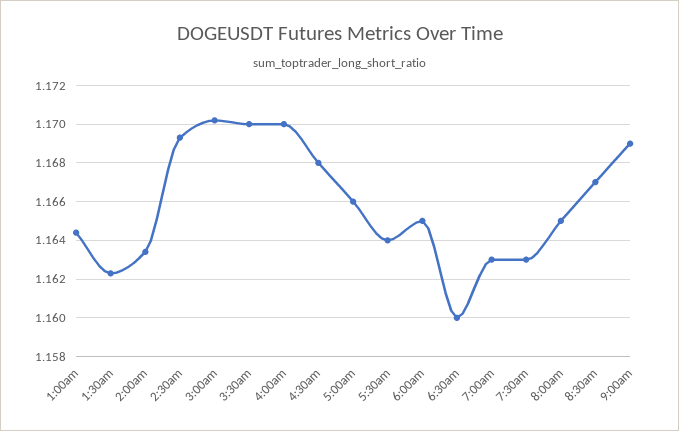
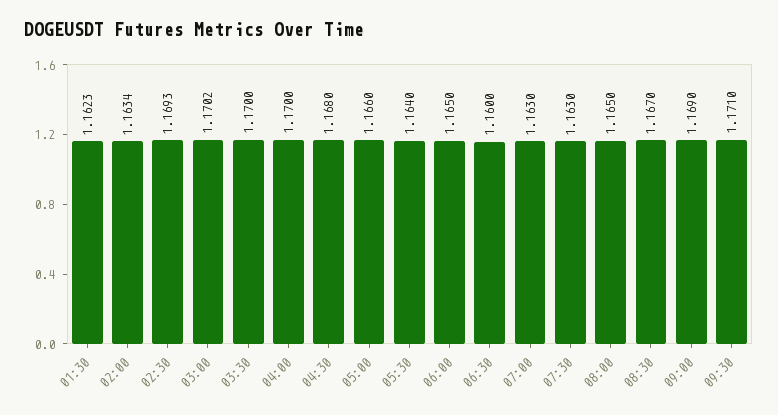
1:00am: 1.1645 -> none
09:30: none -> 1.171

